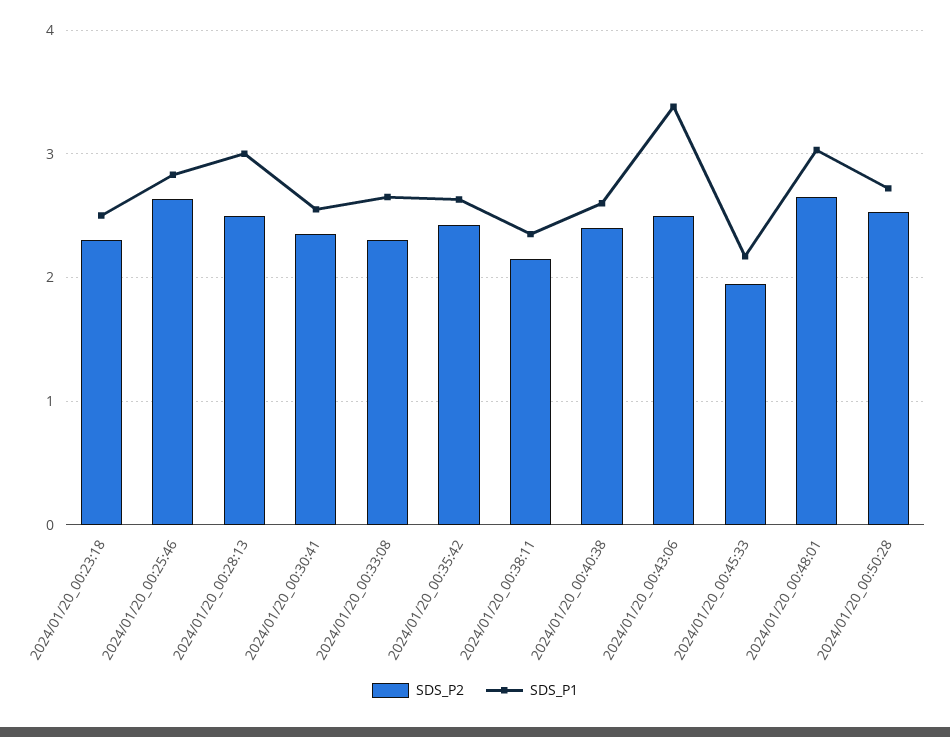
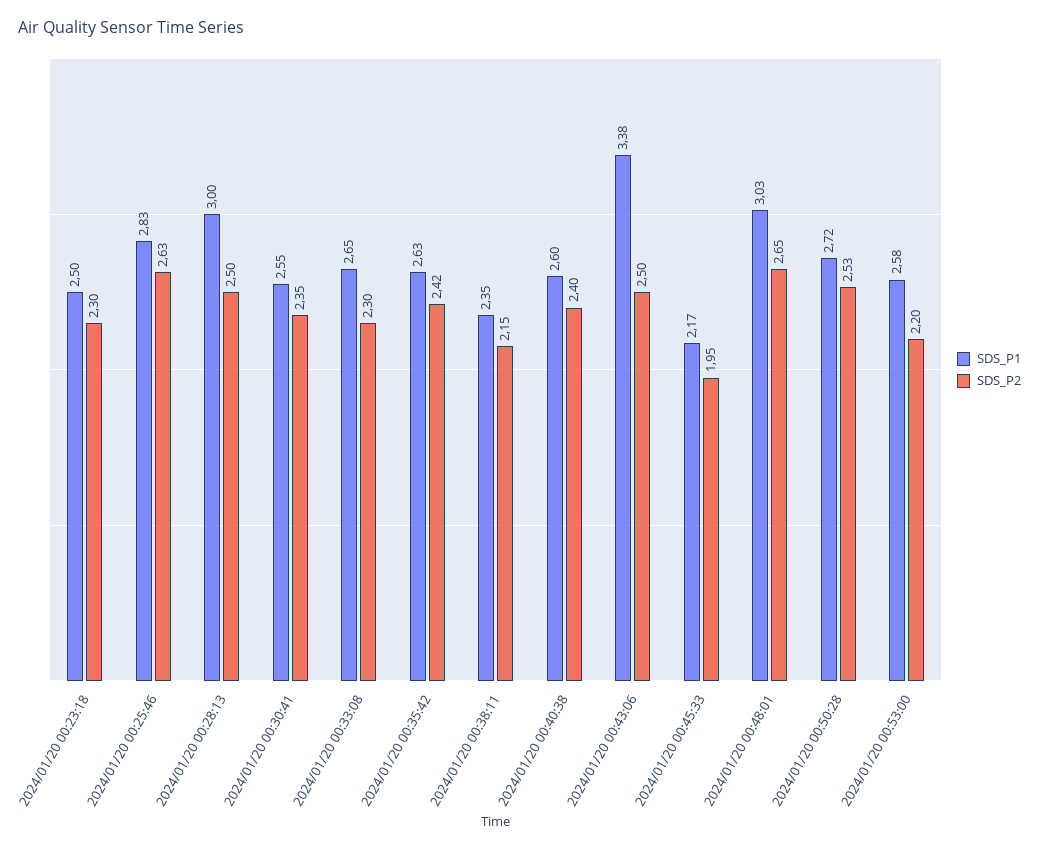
SDS_P1, 2024/01/20 00:53:00: none -> 2.58
SDS_P2, 2024/01/20 00:53:00: none -> 2.2

